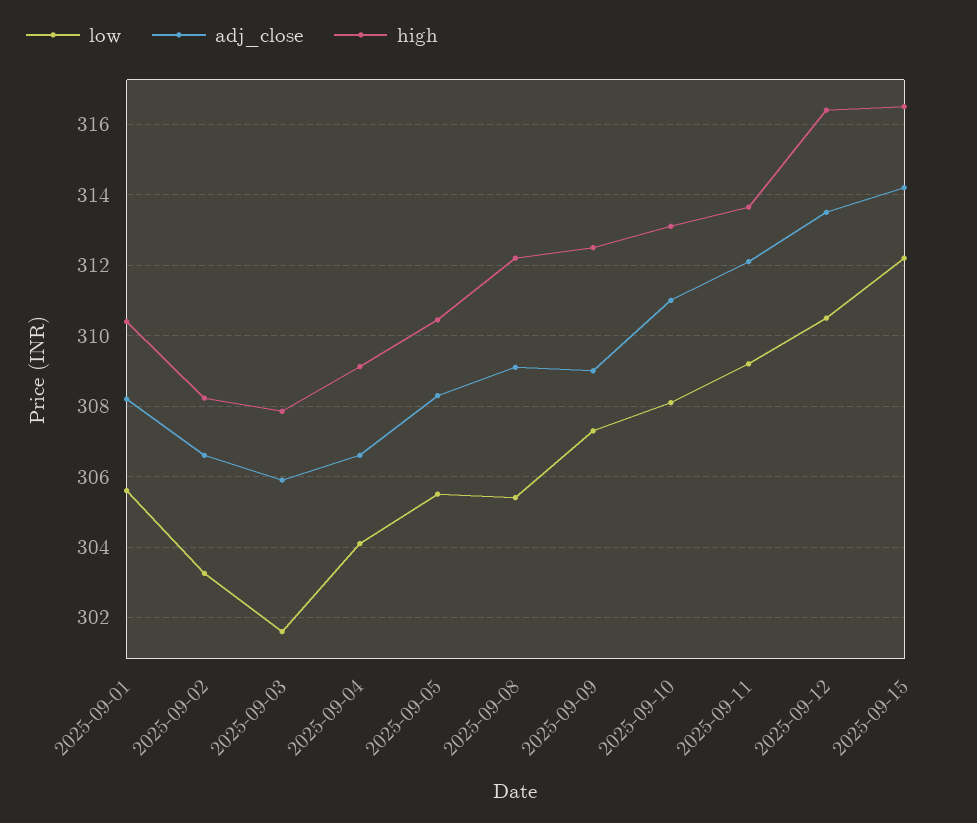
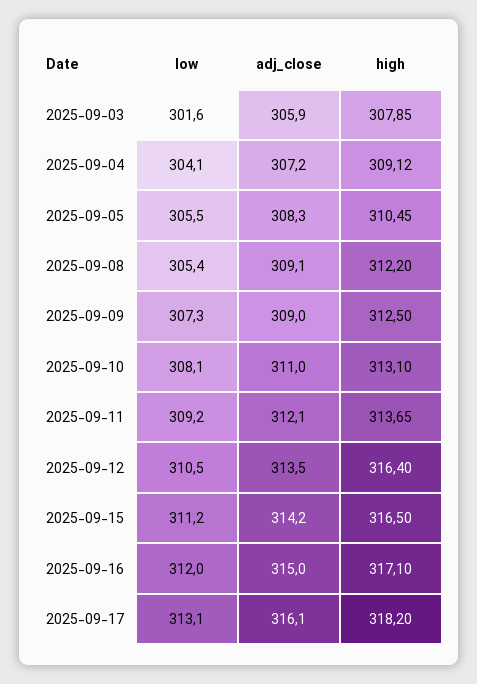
low, 2025-09-01: 305.6 -> none
adj_close, 2025-09-01: 308.2 -> none
high, 2025-09-01: 310.4 -> none
low, 2025-09-02: 303.2 -> none
adj_close, 2025-09-02: 306.6 -> none
high, 2025-09-02: 308.2 -> none
adj_close, 2025-09-04: 306.6 -> 307.2
low, 2025-09-15: 312.2 -> 311.2
low, 2025-09-16: none -> 312
adj_close, 2025-09-16: none -> 315
high, 2025-09-16: none -> 317.1
low, 2025-09-17: none -> 313.1
adj_close, 2025-09-17: none -> 316.1
high, 2025-09-17: none -> 318.2

